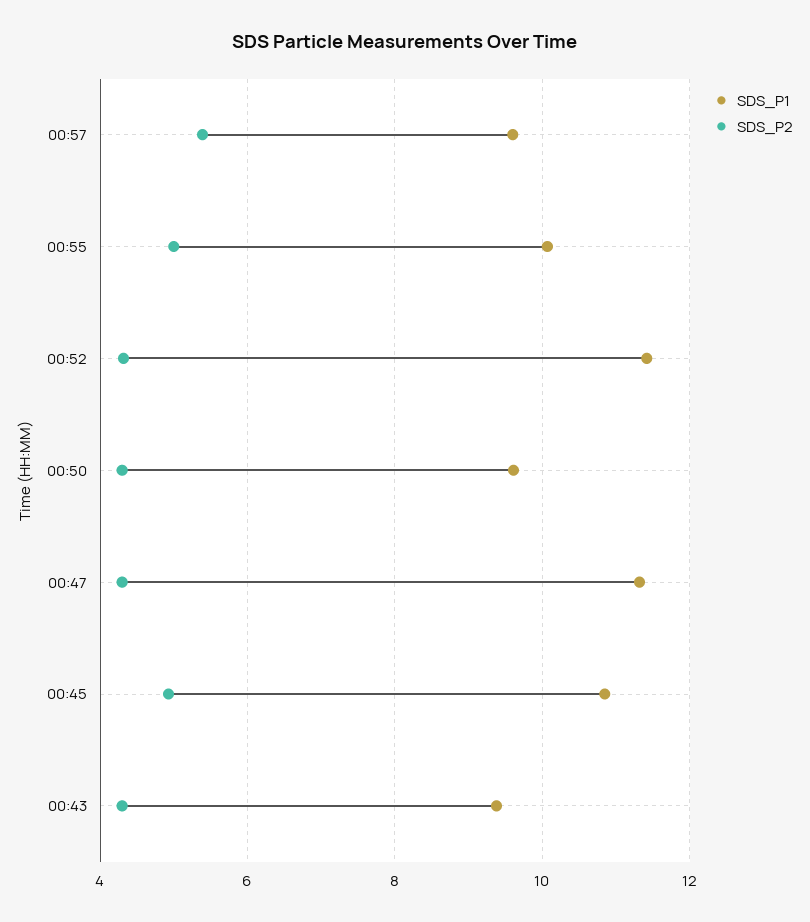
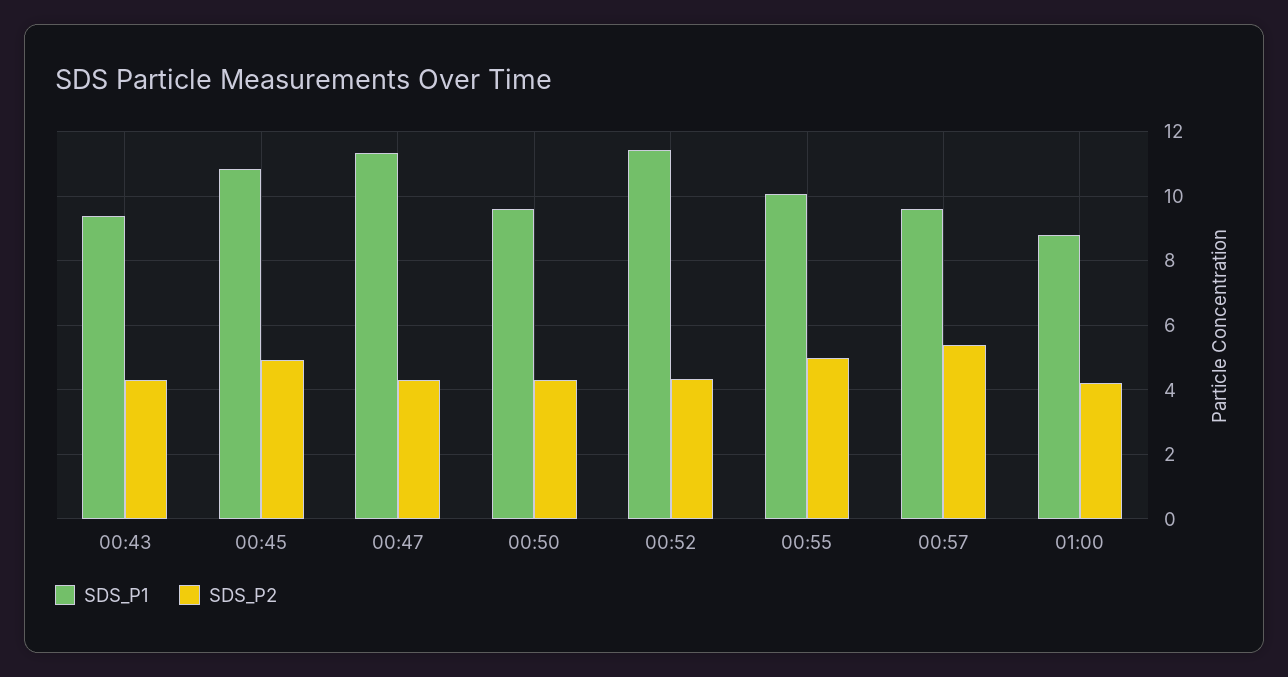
SDS_P1, 01:00: none -> 8.8
SDS_P2, 01:00: none -> 4.2

